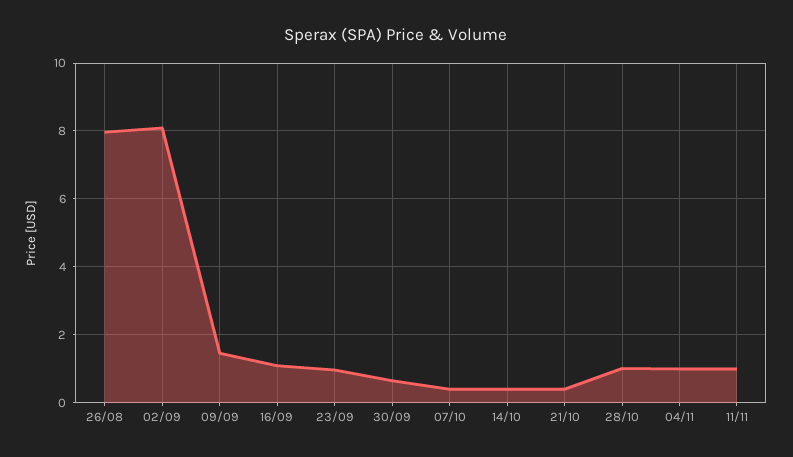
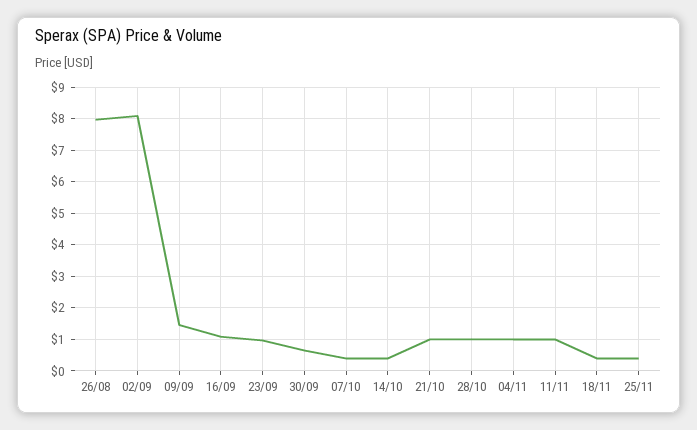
21/10: 0.4 -> 1
18/11: none -> 0.4
25/11: none -> 0.4

